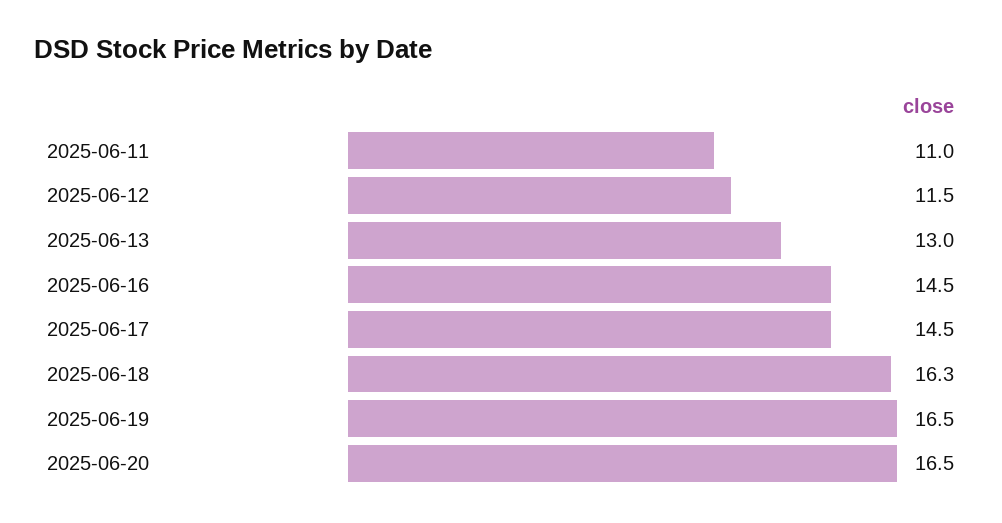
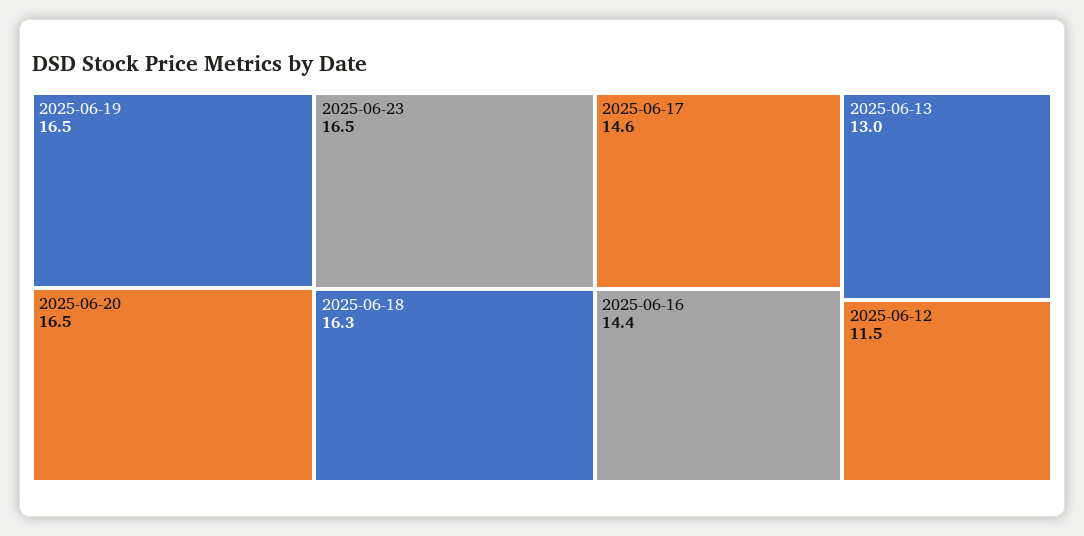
2025-06-11: 11 -> none
2025-06-16: 14.5 -> 14.4
2025-06-17: 14.5 -> 14.6
2025-06-23: none -> 16.5

